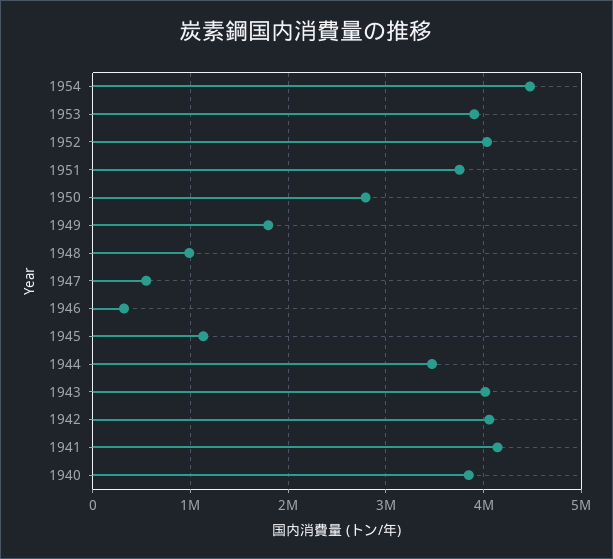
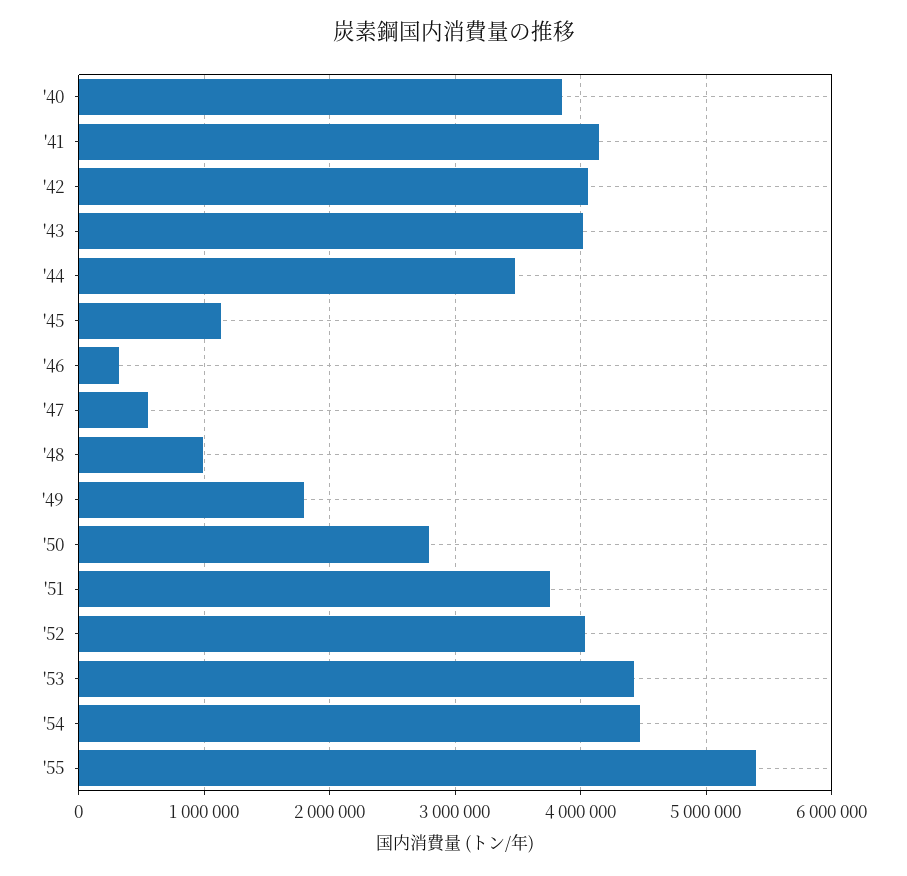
1953: 3900000 -> 4400000
'55: none -> 5400000

